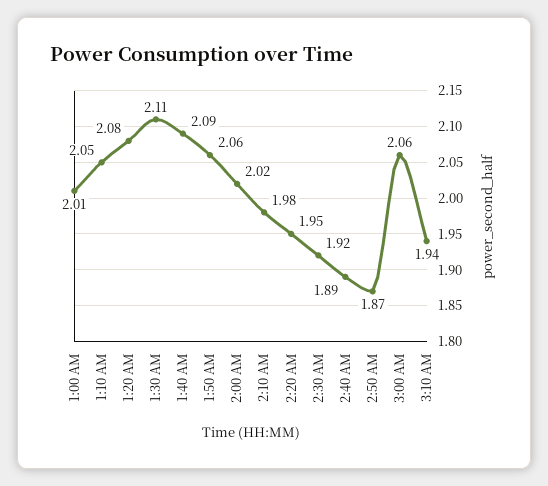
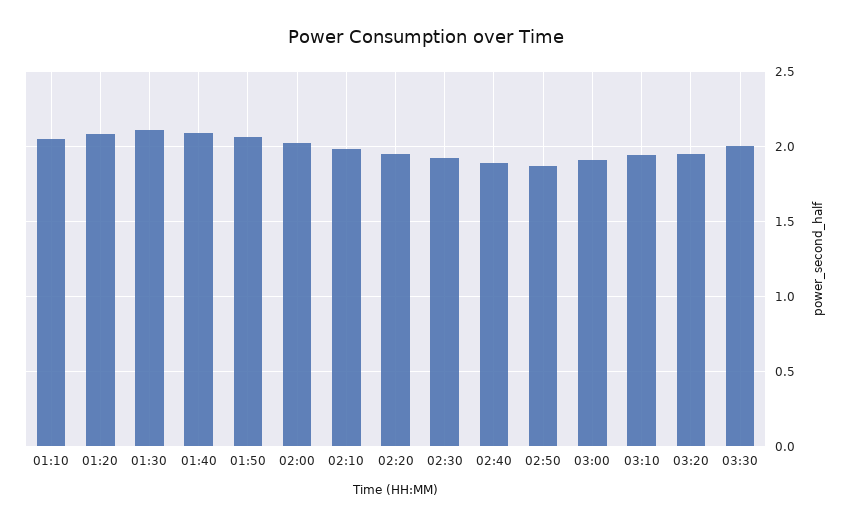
1:00 AM: 2.01 -> none
3:00 AM: 2.06 -> 1.9
03:20: none -> 1.95
03:30: none -> 2

